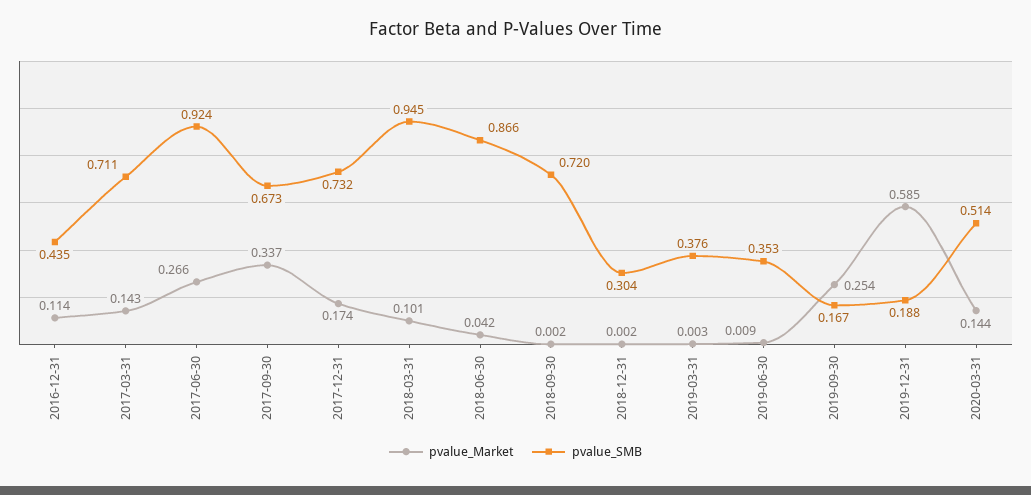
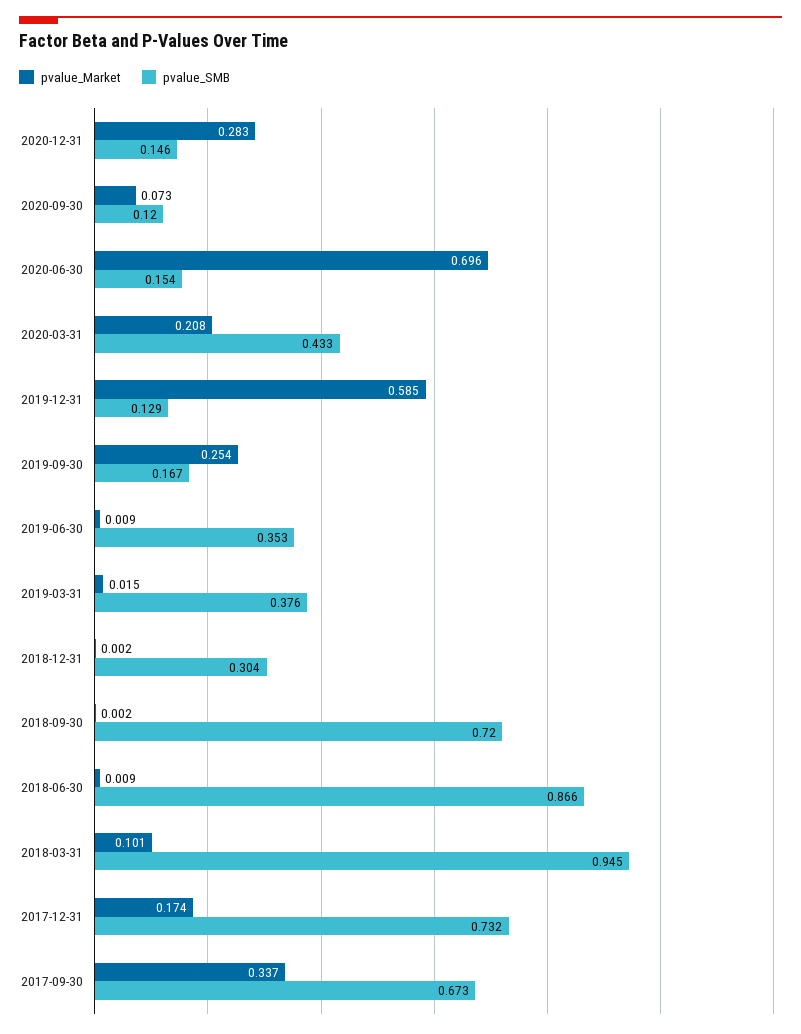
pvalue_Market, 2016-12-31: 0.114 -> none
pvalue_SMB, 2016-12-31: 0.435 -> none
pvalue_Market, 2017-03-31: 0.143 -> none
pvalue_SMB, 2017-03-31: 0.711 -> none
pvalue_Market, 2017-06-30: 0.266 -> none
pvalue_SMB, 2017-06-30: 0.924 -> none
pvalue_Market, 2018-06-30: 0.042 -> 0.009
pvalue_Market, 2019-03-31: 0.003 -> 0.015
pvalue_SMB, 2019-12-31: 0.188 -> 0.129
pvalue_Market, 2020-03-31: 0.144 -> 0.208
pvalue_SMB, 2020-03-31: 0.514 -> 0.433
pvalue_Market, 2020-12-31: none -> 0.283
pvalue_SMB, 2020-12-31: none -> 0.146
pvalue_Market, 2020-09-30: none -> 0.073
pvalue_SMB, 2020-09-30: none -> 0.12
pvalue_Market, 2020-06-30: none -> 0.696
pvalue_SMB, 2020-06-30: none -> 0.154

